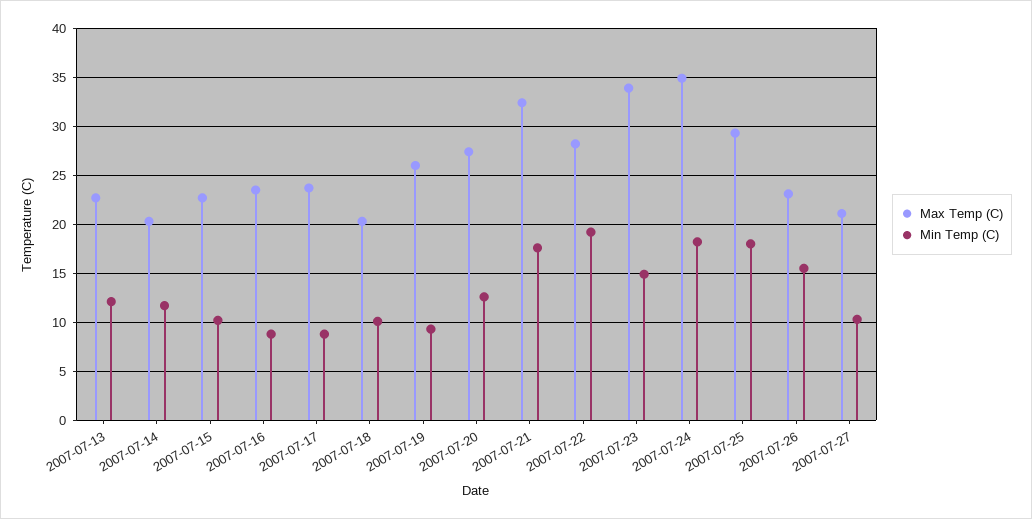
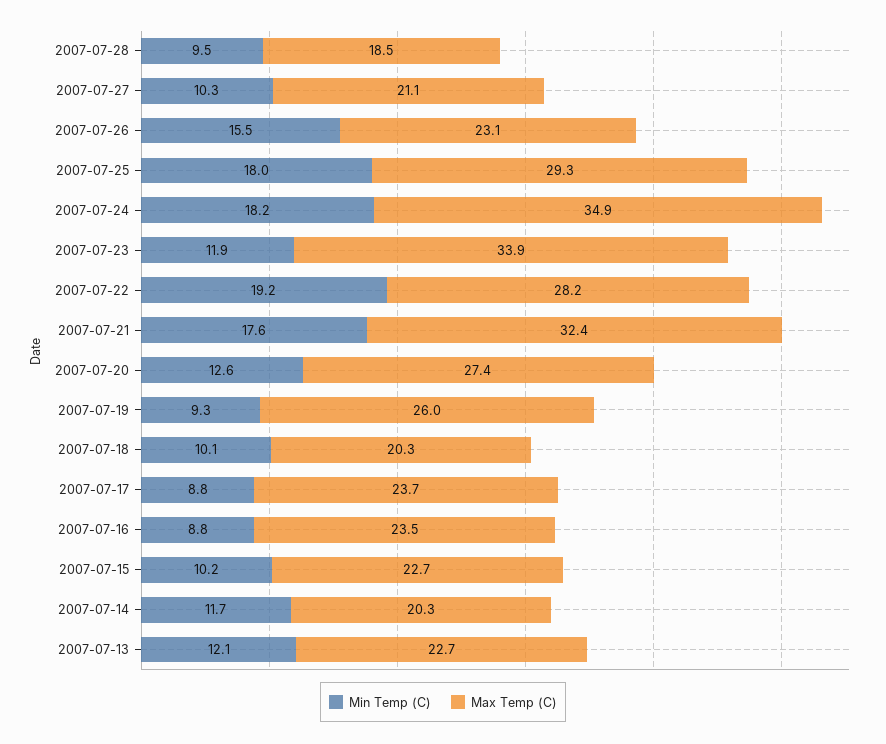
Min Temp (C), 2007-07-23: 15 -> 11.9
Min Temp (C), 2007-07-28: none -> 9.5
Max Temp (C), 2007-07-28: none -> 18.5

